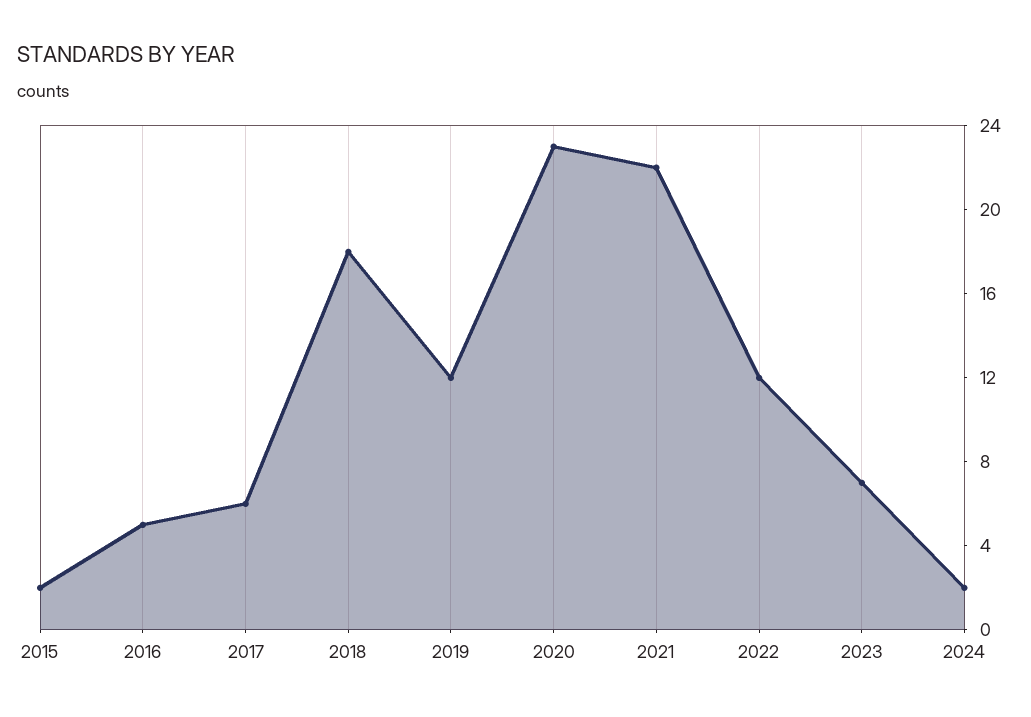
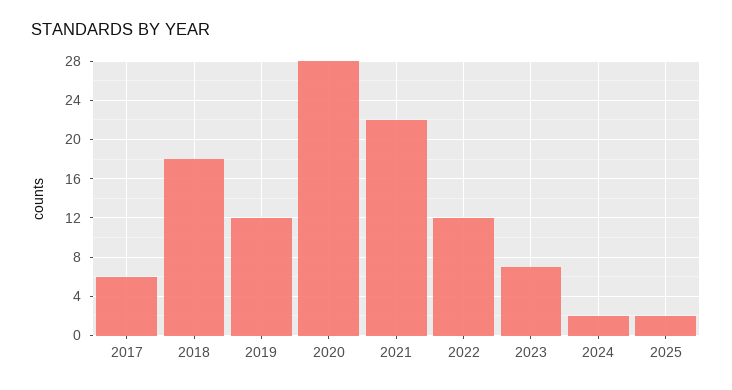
2015: 2 -> none
2016: 5 -> none
2020: 23 -> 28
2025: none -> 2

